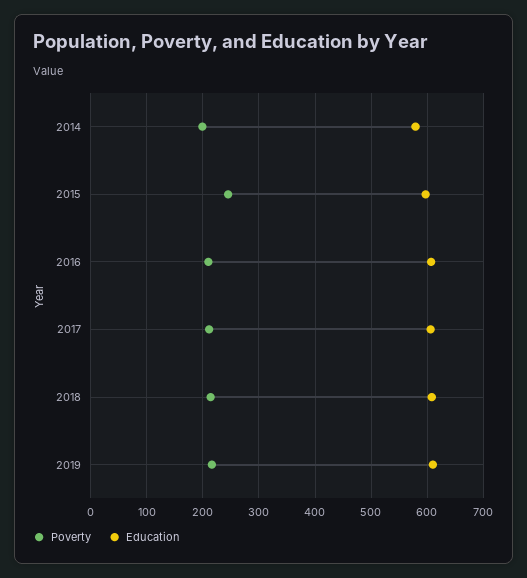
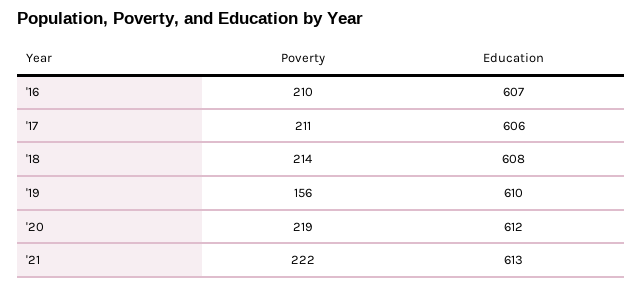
Poverty, 2014: 200 -> none
Education, 2014: 580 -> none
Poverty, 2015: 240 -> none
Education, 2015: 600 -> none
Poverty, 2019: 220 -> 156
Poverty, '20: none -> 219
Education, '20: none -> 612
Poverty, '21: none -> 222
Education, '21: none -> 613

